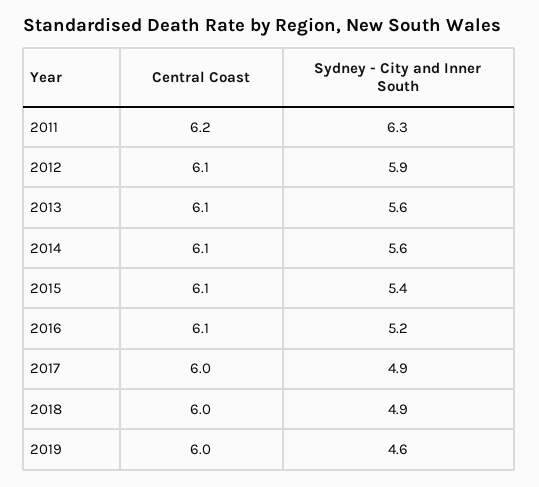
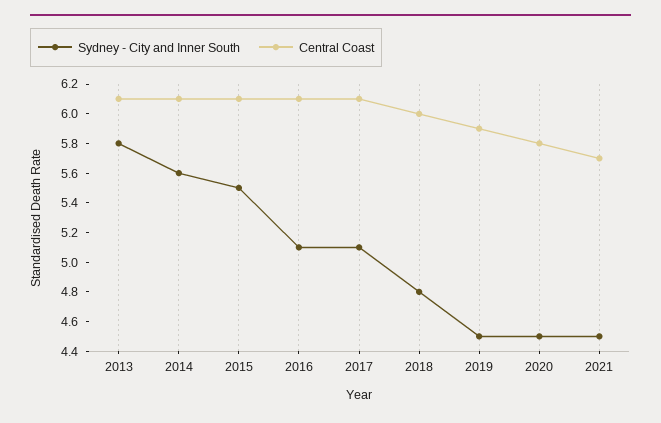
Central Coast, 2011: 6.2 -> none
Sydney - City and Inner South, 2011: 6.3 -> none
Central Coast, 2012: 6.1 -> none
Sydney - City and Inner South, 2012: 5.9 -> none
Sydney - City and Inner South, 2013: 5.6 -> 5.8
Sydney - City and Inner South, 2015: 5.4 -> 5.5
Sydney - City and Inner South, 2016: 5.2 -> 5.1
Central Coast, 2017: 6 -> 6.1
Sydney - City and Inner South, 2017: 4.9 -> 5.1
Sydney - City and Inner South, 2018: 4.9 -> 4.8
Central Coast, 2019: 6 -> 5.9
Sydney - City and Inner South, 2019: 4.6 -> 4.5
Sydney - City and Inner South, 2020: none -> 4.5
Central Coast, 2020: none -> 5.8
Sydney - City and Inner South, 2021: none -> 4.5
Central Coast, 2021: none -> 5.7

